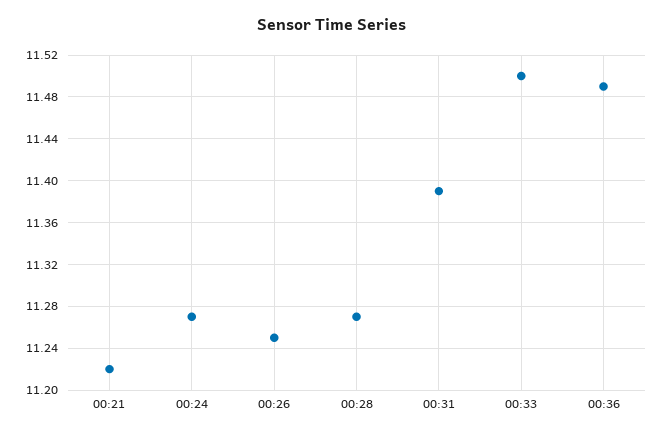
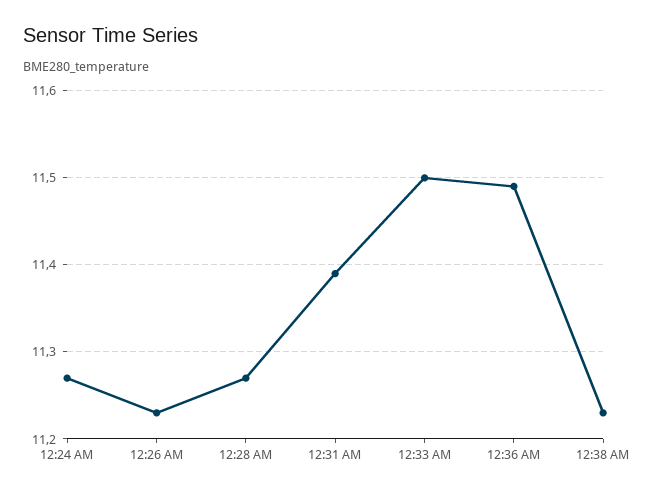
00:21: 11.22 -> none
00:26: 11.25 -> 11.23
12:38 AM: none -> 11.23

